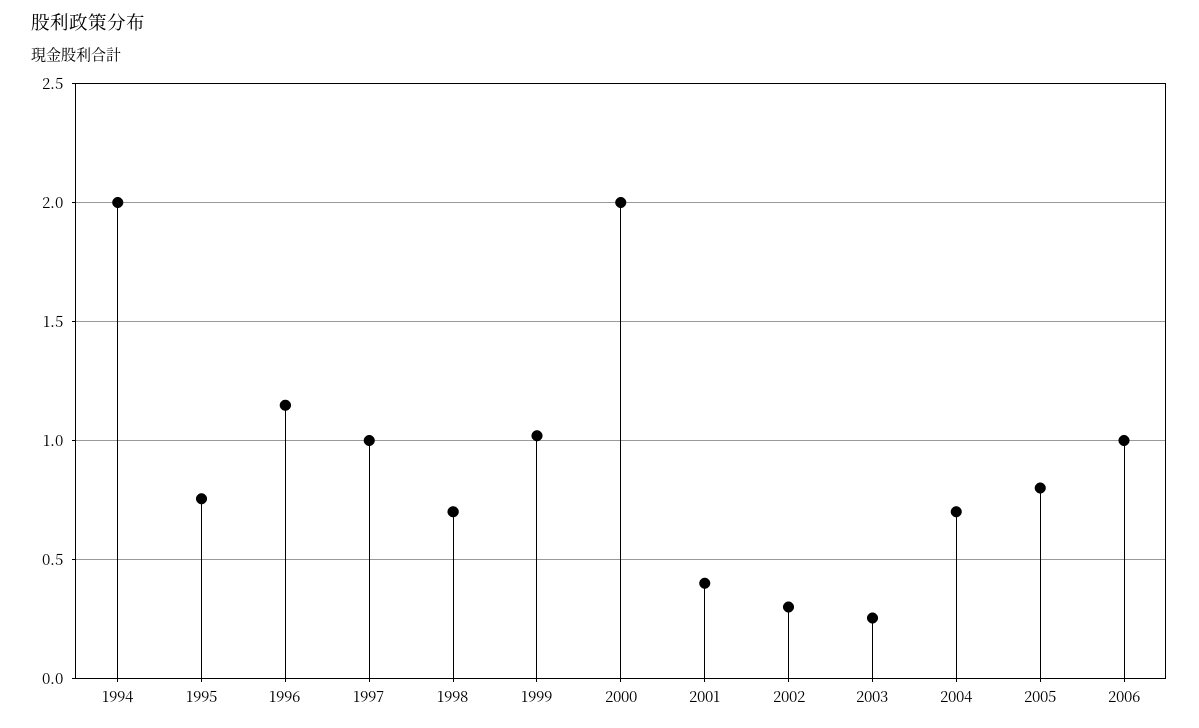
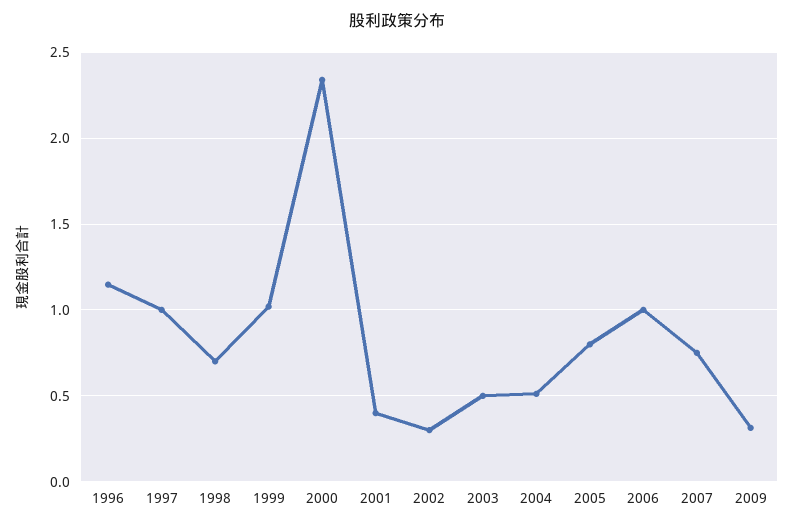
1994: 2 -> none
1995: 0.75 -> none
2000: 2 -> 2.35
2003: 0.25 -> 0.5
2004: 0.7 -> 0.5
2007: none -> 0.75
2009: none -> 0.3

